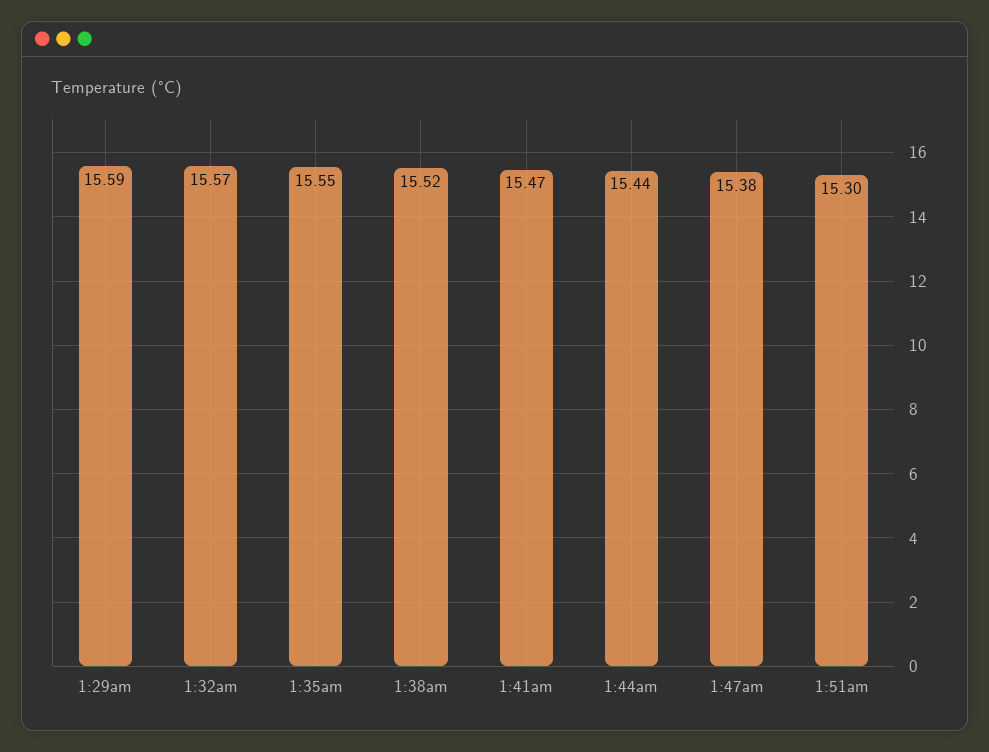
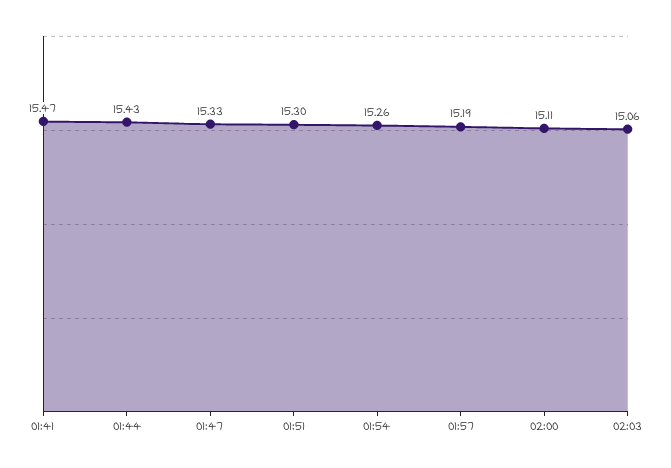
1:29am: 15.59 -> none
1:32am: 15.57 -> none
1:35am: 15.55 -> none
1:38am: 15.52 -> none
1:44am: 15.44 -> 15.43
1:47am: 15.38 -> 15.33
01:54: none -> 15.26
01:57: none -> 15.19
02:00: none -> 15.11
02:03: none -> 15.06

